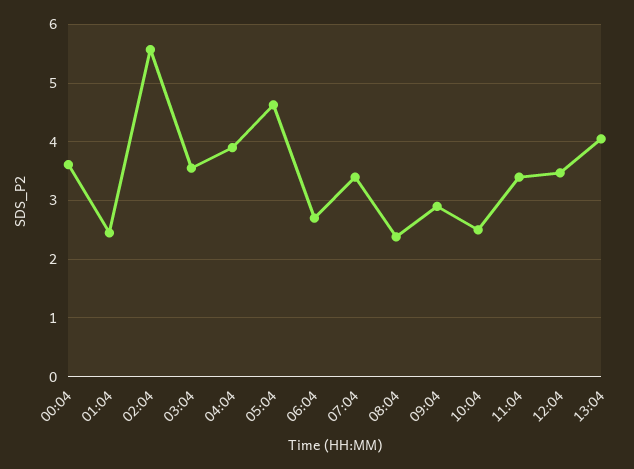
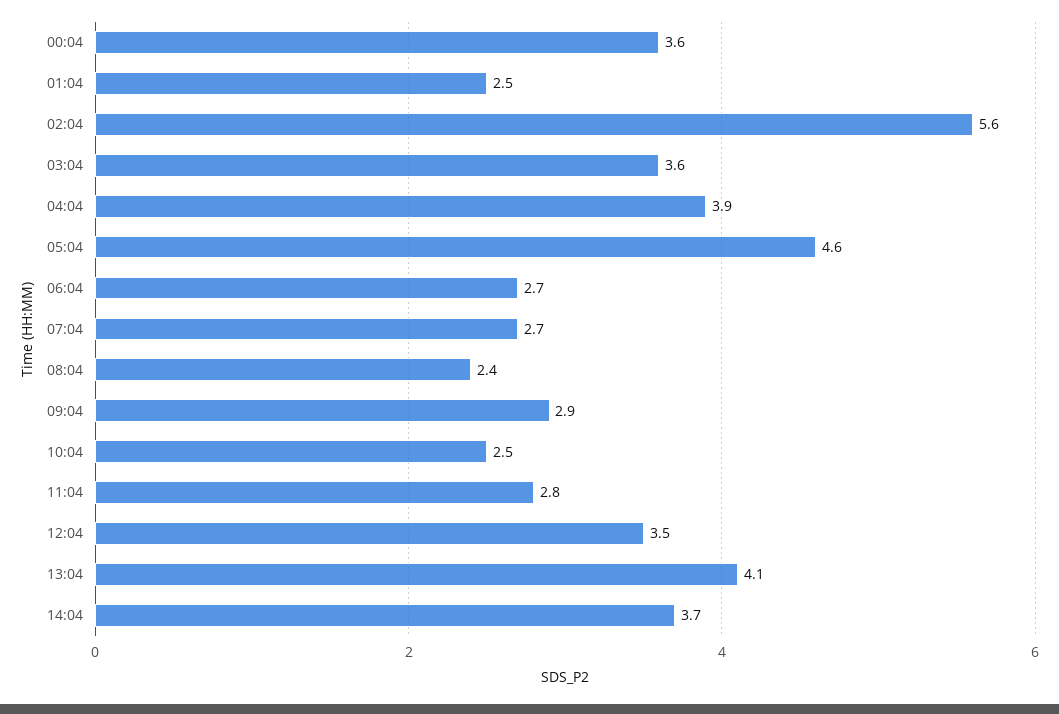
07:04: 3.4 -> 2.7
11:04: 3.4 -> 2.8
14:04: none -> 3.7

